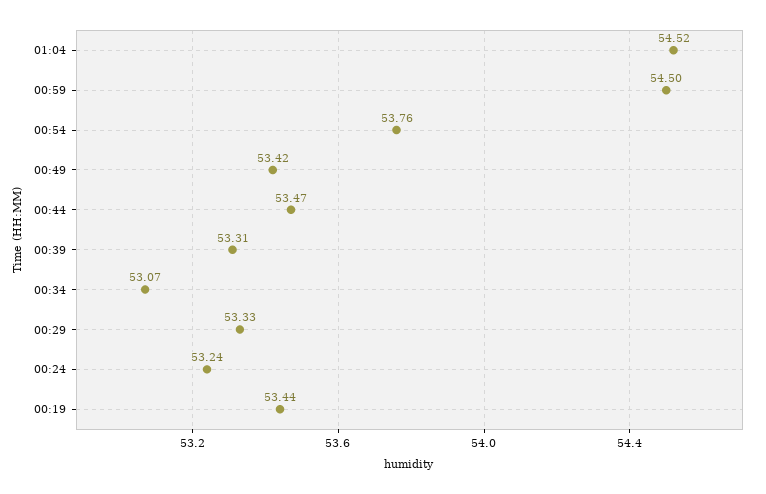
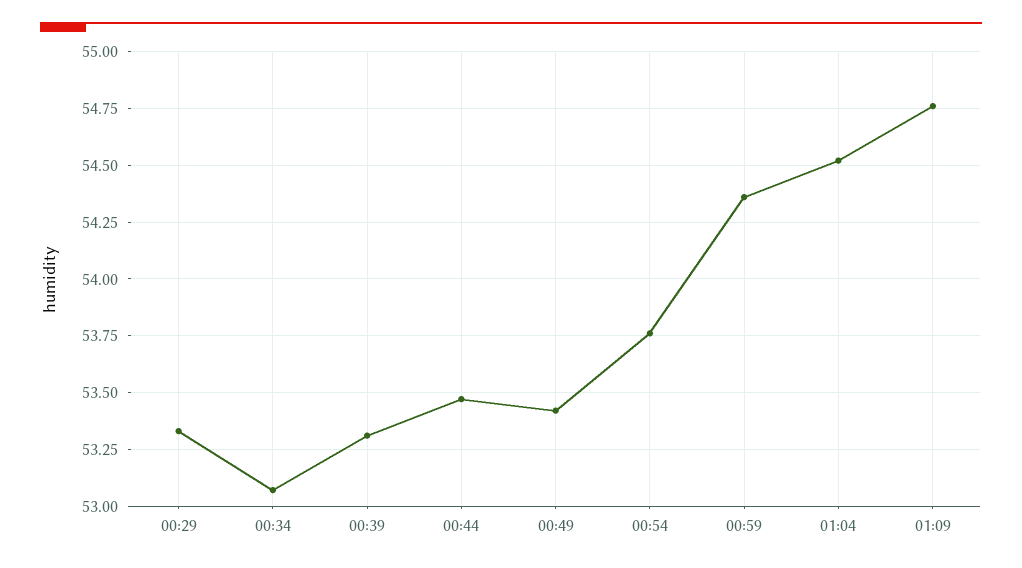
00:59: 54.5 -> 54.35
00:24: 53.24 -> none
00:19: 53.44 -> none
01:09: none -> 54.75

